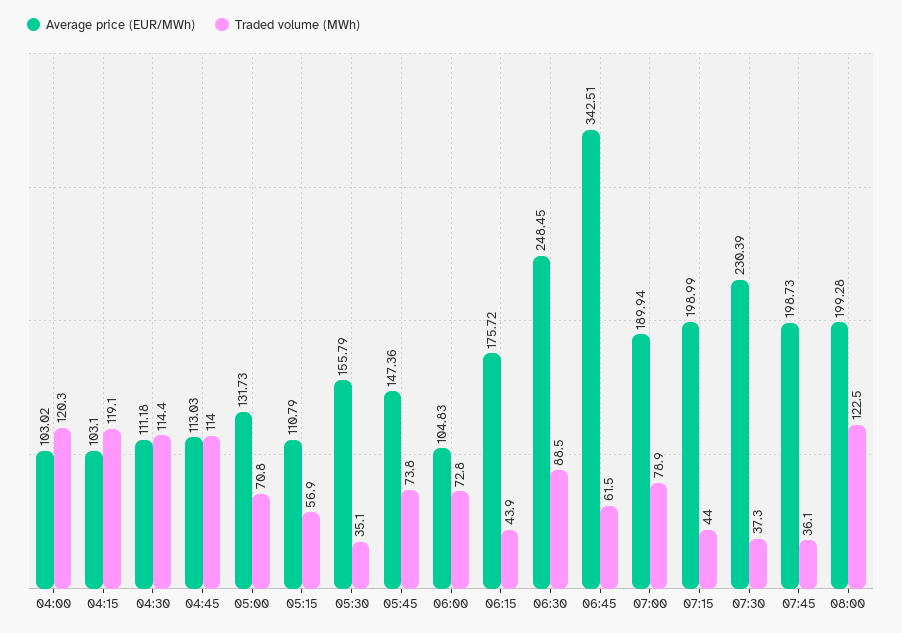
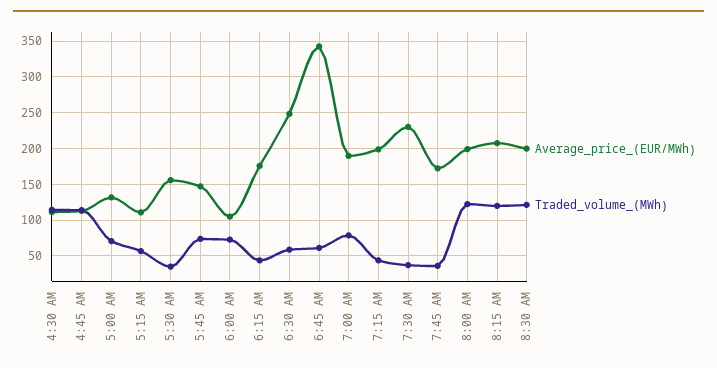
Average price (EUR/MWh), 04:00: 103.02 -> none
Traded volume (MWh), 04:00: 120.3 -> none
Average price (EUR/MWh), 04:15: 103.1 -> none
Traded volume (MWh), 04:15: 119.1 -> none
Traded volume (MWh), 06:30: 88.5 -> 60
Average price (EUR/MWh), 07:45: 198.73 -> 170
Average price (EUR/MWh), 8:15 AM: none -> 210
Traded volume (MWh), 8:15 AM: none -> 120
Average price (EUR/MWh), 8:30 AM: none -> 200
Traded volume (MWh), 8:30 AM: none -> 120

